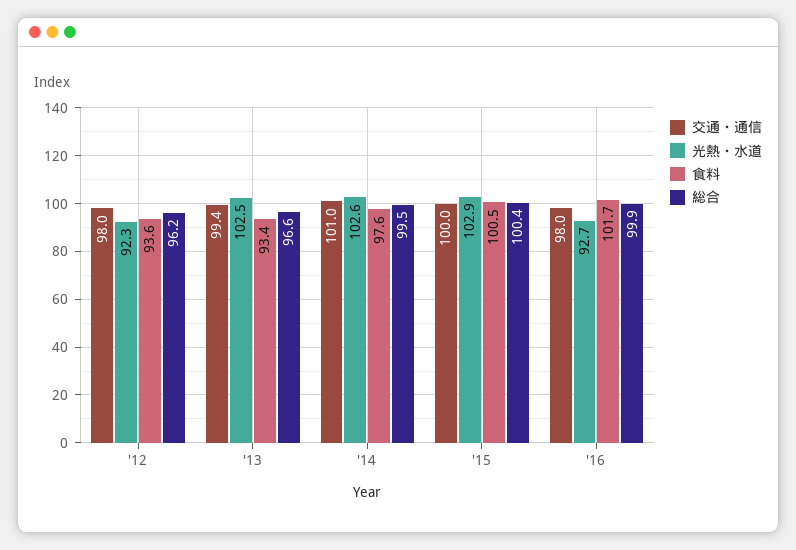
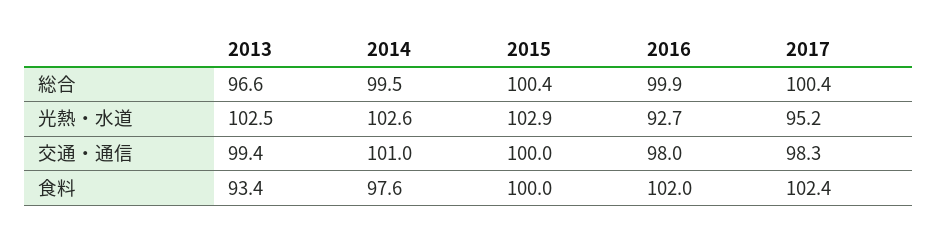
交通・通信, '12: 98 -> none
光熱・水道, '12: 92.3 -> none
食料, '12: 93.6 -> none
総合, '12: 96.2 -> none
食料, '15: 100.5 -> 100
食料, '16: 101.7 -> 102
総合, 2017: none -> 100.4
光熱・水道, 2017: none -> 95.2
交通・通信, 2017: none -> 98.3
食料, 2017: none -> 102.4

